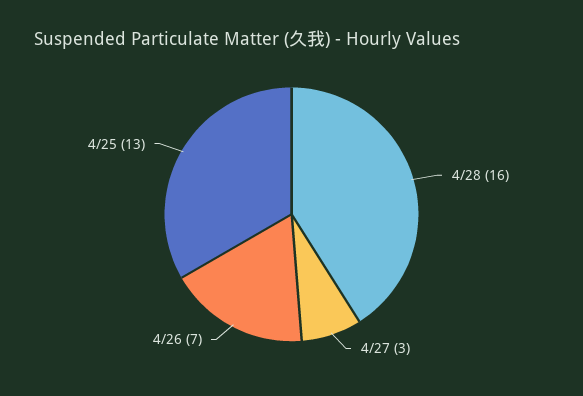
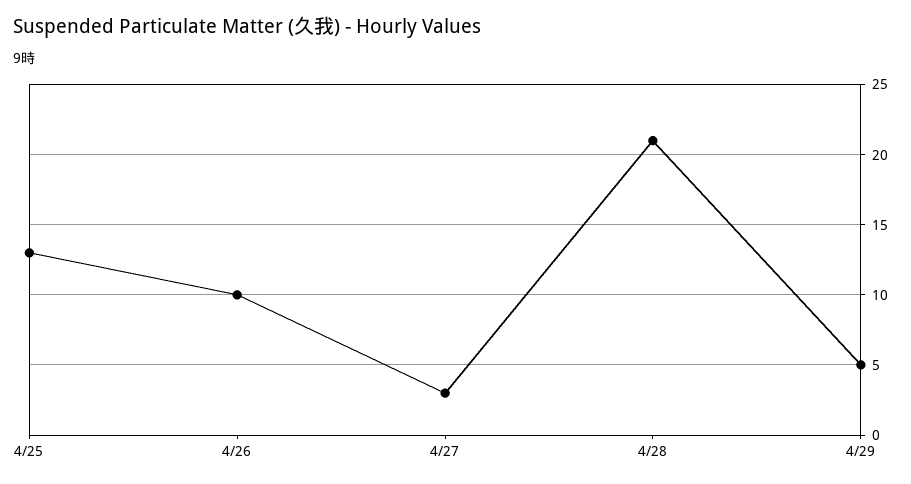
4/28: 16 -> 21
4/26: 7 -> 10
4/29: none -> 5

